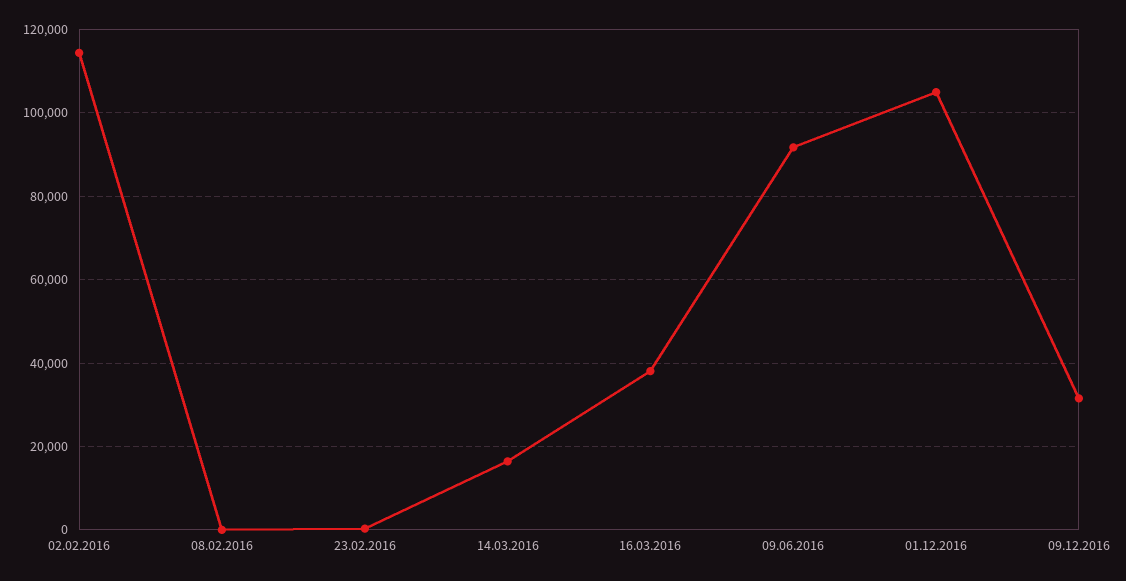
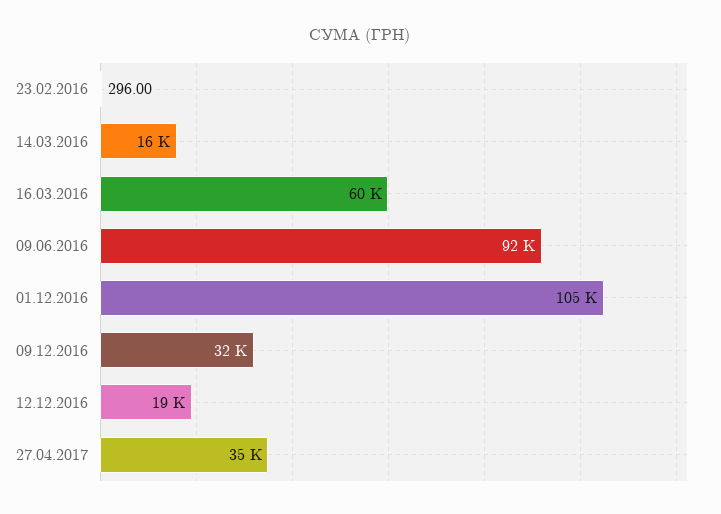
02.02.2016: 114000 -> none
08.02.2016: 0 -> none
16.03.2016: 38000 -> 60000
12.12.2016: none -> 19000
27.04.2017: none -> 35000

